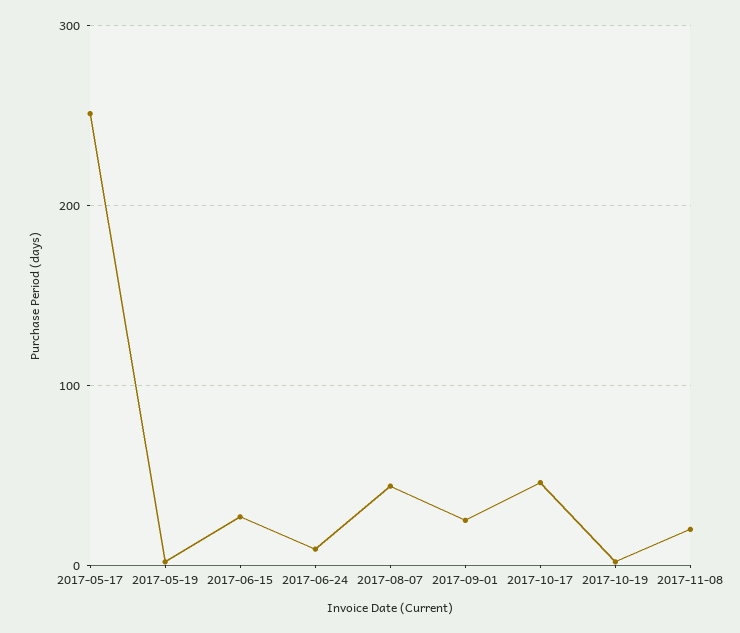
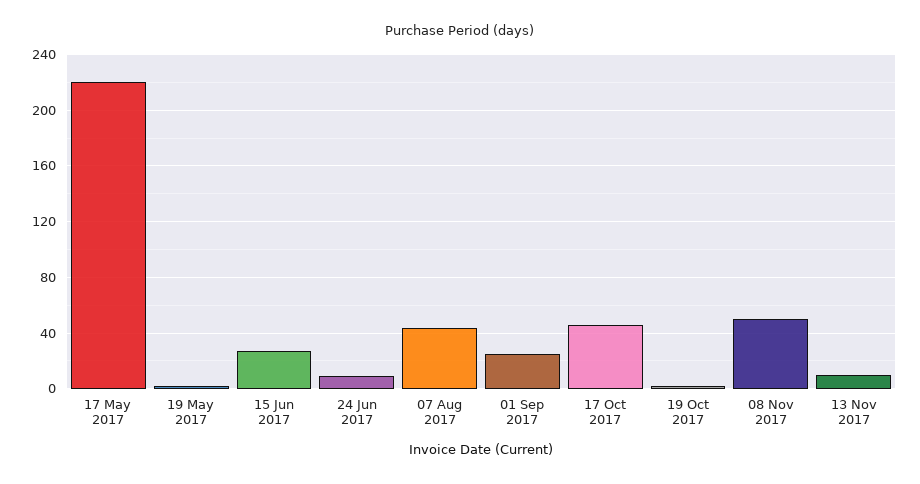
2017-05-17: 250 -> 220
2017-11-08: 20 -> 50
13 Nov 2017: none -> 10

